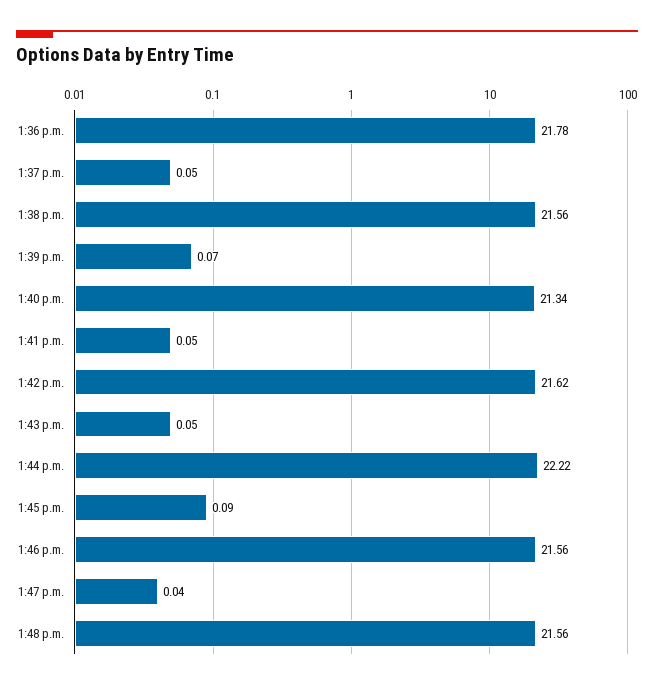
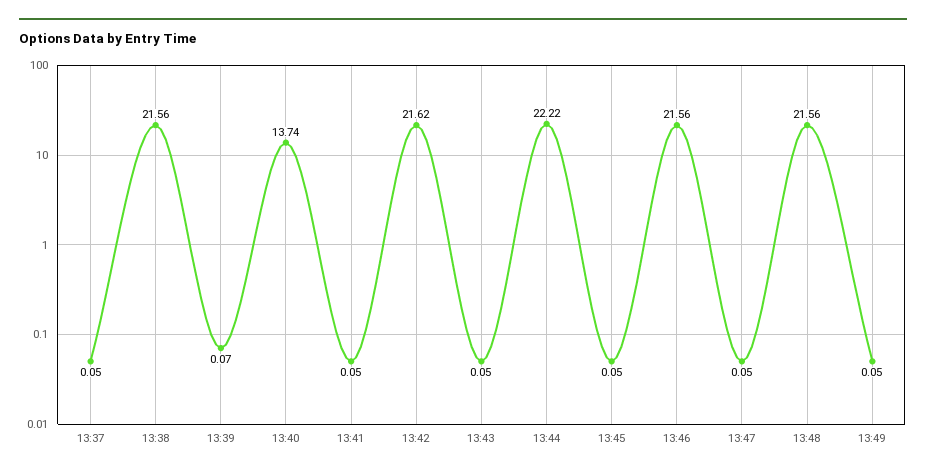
1:36 p.m.: 21.78 -> none
1:40 p.m.: 21.34 -> 13.74
1:45 p.m.: 0.09 -> 0.05
1:47 p.m.: 0.04 -> 0.05
13:49: none -> 0.05

